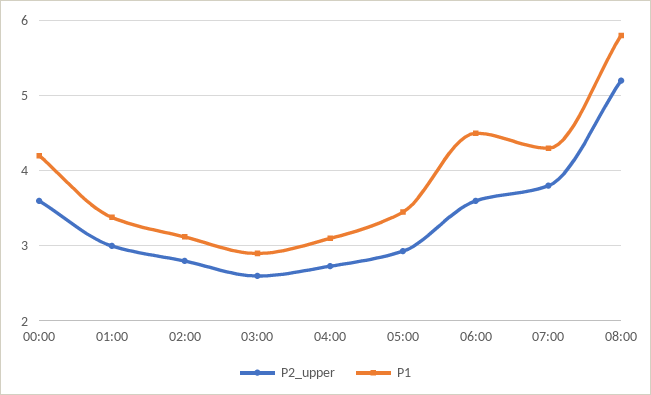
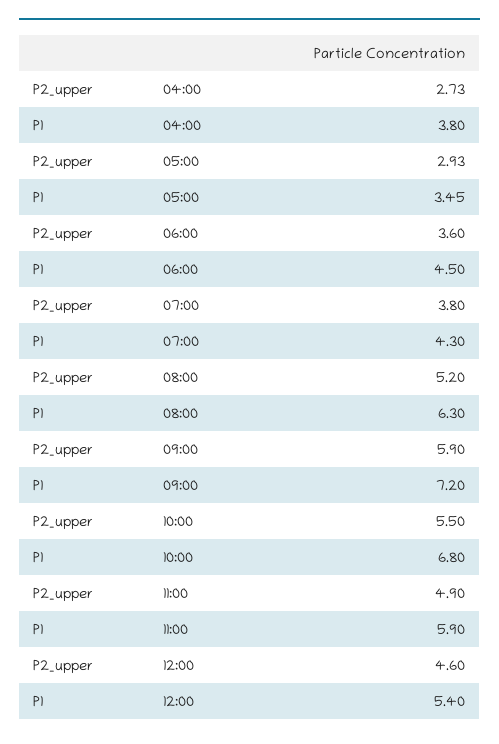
P2_upper, 00:00: 3.6 -> none
P1, 00:00: 4.2 -> none
P2_upper, 01:00: 3 -> none
P1, 01:00: 3.4 -> none
P2_upper, 02:00: 2.8 -> none
P1, 02:00: 3.1 -> none
P2_upper, 03:00: 2.6 -> none
P1, 03:00: 2.9 -> none
P1, 04:00: 3.1 -> 3.8
P1, 08:00: 5.8 -> 6.3
P2_upper, 09:00: none -> 5.9
P1, 09:00: none -> 7.2
P2_upper, 10:00: none -> 5.5
P1, 10:00: none -> 6.8
P2_upper, 11:00: none -> 4.9
P1, 11:00: none -> 5.9
P2_upper, 12:00: none -> 4.6
P1, 12:00: none -> 5.4

